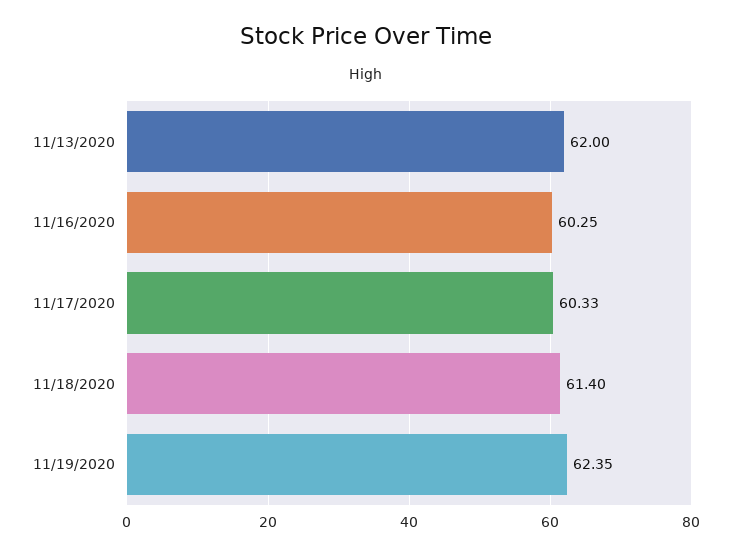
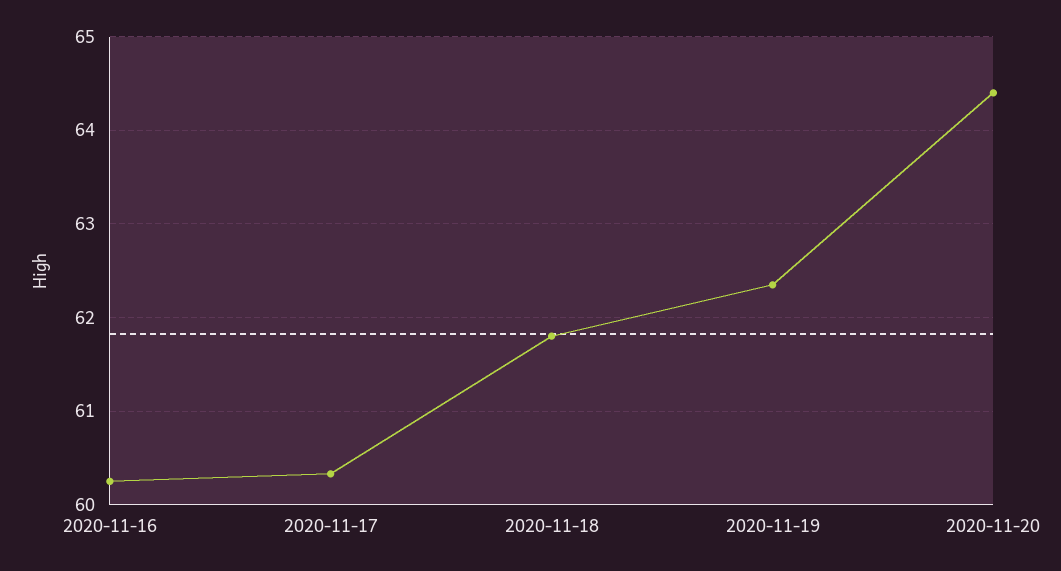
11/13/2020: 62 -> none
11/18/2020: 61.4 -> 61.8
2020-11-20: none -> 64.4

